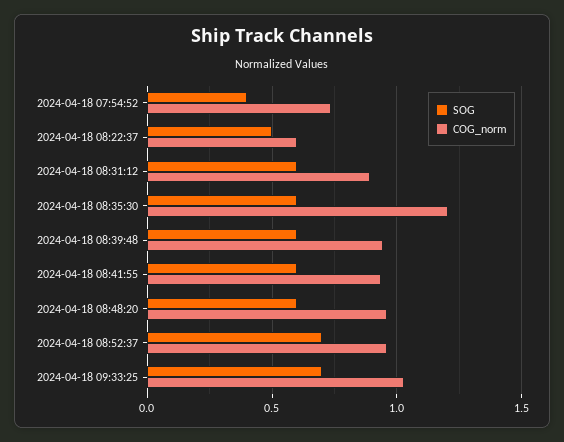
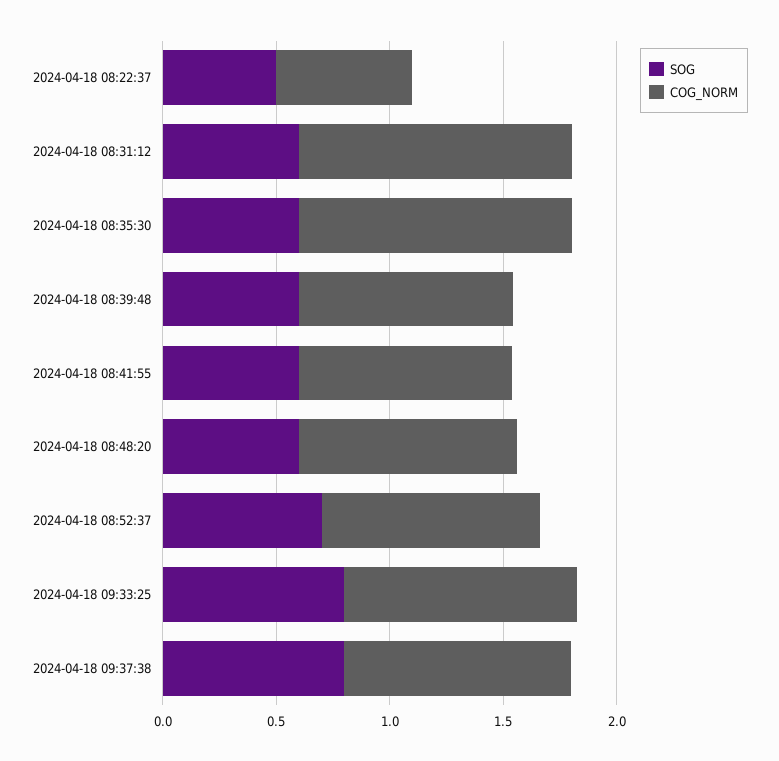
SOG, 2024-04-18 07:54:52: 0.4 -> none
COG_norm, 2024-04-18 07:54:52: 0.75 -> none
COG_norm, 2024-04-18 08:31:12: 0.9 -> 1.2
SOG, 2024-04-18 09:33:25: 0.7 -> 0.8
SOG, 2024-04-18 09:37:38: none -> 0.8
COG_norm, 2024-04-18 09:37:38: none -> 1

